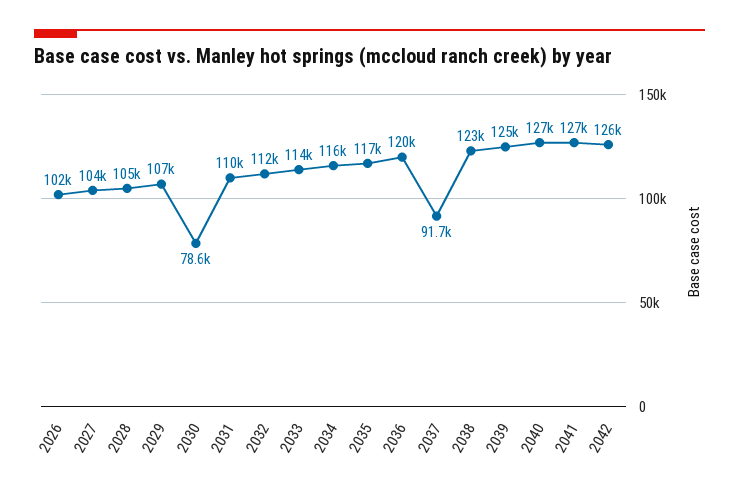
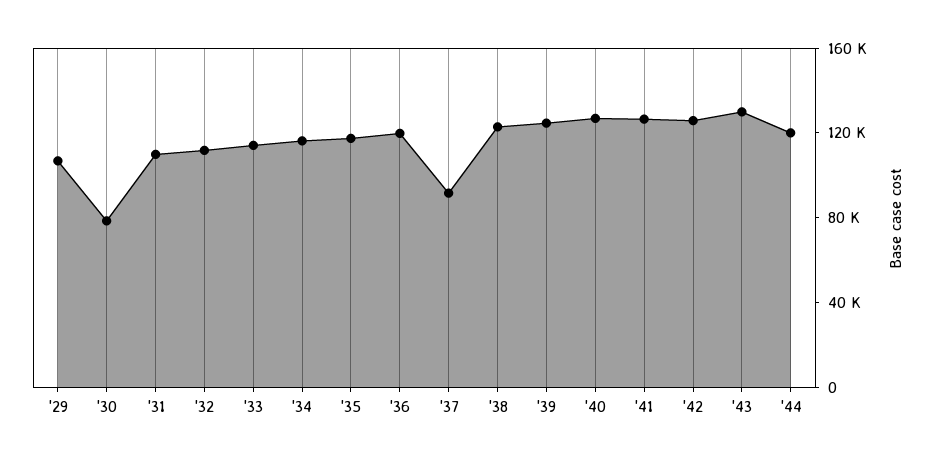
2026: 102000 -> none
2027: 104000 -> none
2028: 105000 -> none
'43: none -> 130000
'44: none -> 120000

